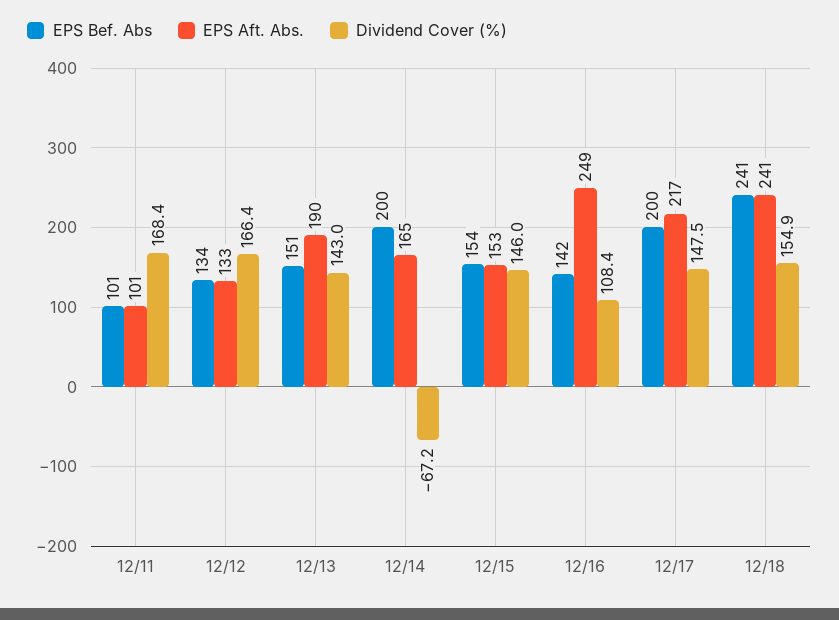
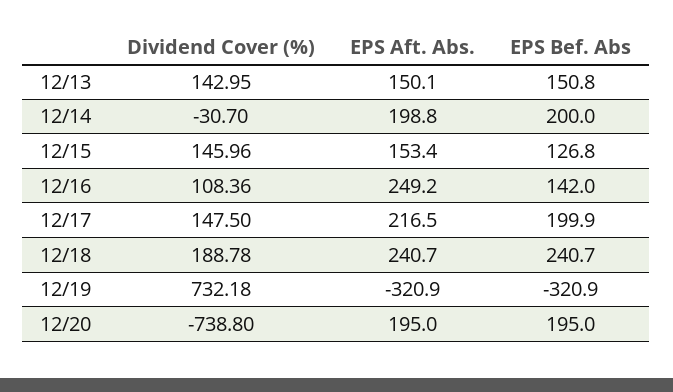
EPS Bef. Abs, 12/11: 101 -> none
EPS Aft. Abs., 12/11: 101 -> none
Dividend Cover (%), 12/11: 168.4 -> none
EPS Bef. Abs, 12/12: 134 -> none
EPS Aft. Abs., 12/12: 133 -> none
Dividend Cover (%), 12/12: 166.4 -> none
EPS Aft. Abs., 12/13: 190 -> 150.1
EPS Aft. Abs., 12/14: 165 -> 198.8
Dividend Cover (%), 12/14: -67.2 -> -30.7
EPS Bef. Abs, 12/15: 154 -> 126.8
Dividend Cover (%), 12/18: 154.9 -> 188.78
Dividend Cover (%), 12/19: none -> 732.18
EPS Aft. Abs., 12/19: none -> -320.9
EPS Bef. Abs, 12/19: none -> -320.9
Dividend Cover (%), 12/20: none -> -738.8
EPS Aft. Abs., 12/20: none -> 195
EPS Bef. Abs, 12/20: none -> 195

